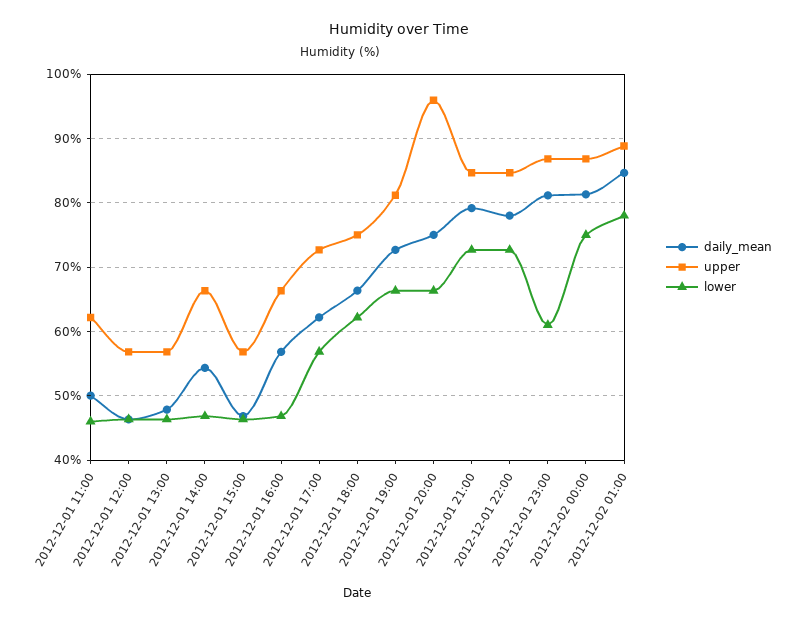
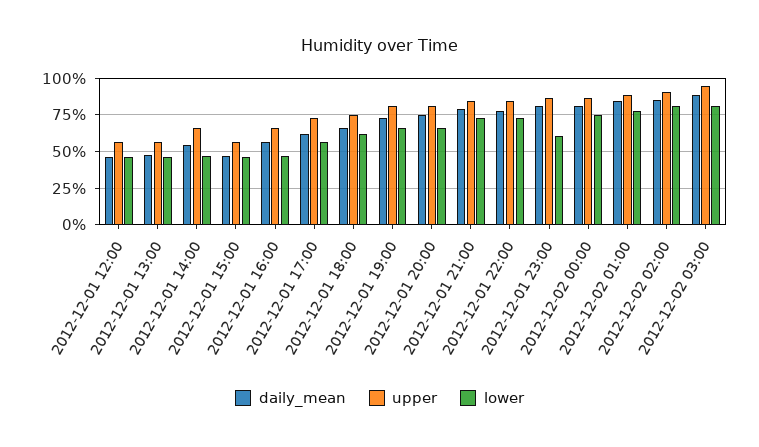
daily_mean, 2012-12-01 11:00: 50 -> none
upper, 2012-12-01 11:00: 62 -> none
lower, 2012-12-01 11:00: 46 -> none
upper, 2012-12-01 20:00: 96 -> 80
daily_mean, 2012-12-02 02:00: none -> 85
upper, 2012-12-02 02:00: none -> 90
lower, 2012-12-02 02:00: none -> 80
daily_mean, 2012-12-02 03:00: none -> 90
upper, 2012-12-02 03:00: none -> 95
lower, 2012-12-02 03:00: none -> 80

